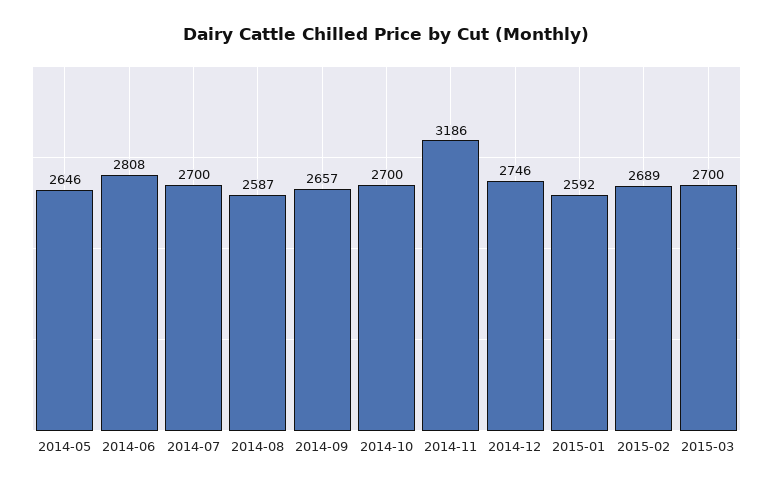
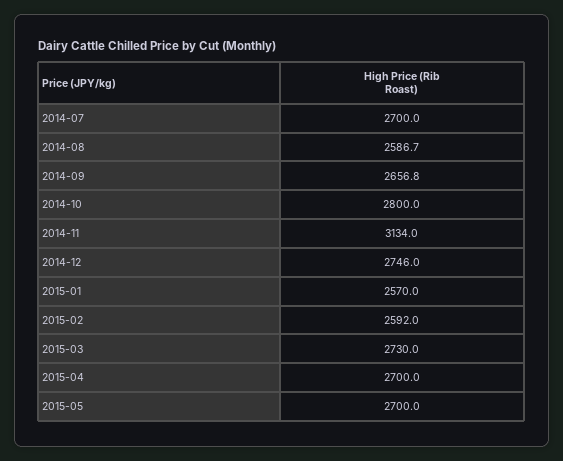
2014-05: 2646 -> none
2014-06: 2808 -> none
2014-10: 2700 -> 2800
2014-11: 3186 -> 3134
2015-01: 2592 -> 2570
2015-02: 2689 -> 2592
2015-03: 2700 -> 2730
2015-04: none -> 2700
2015-05: none -> 2700

